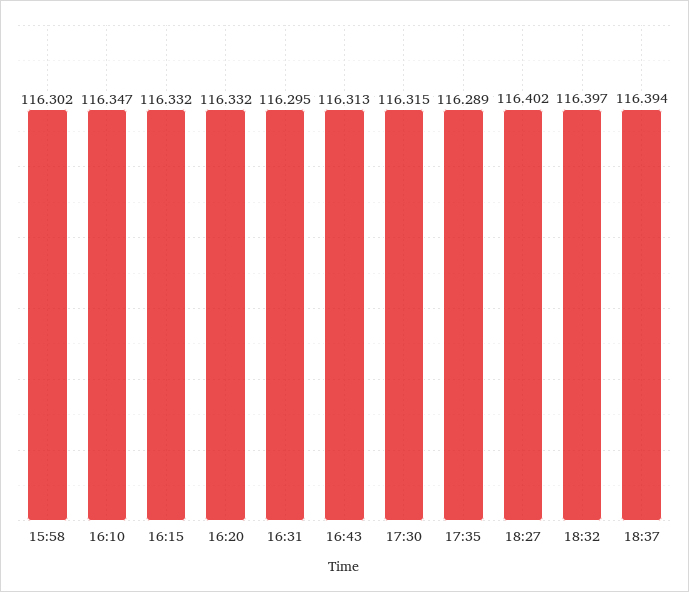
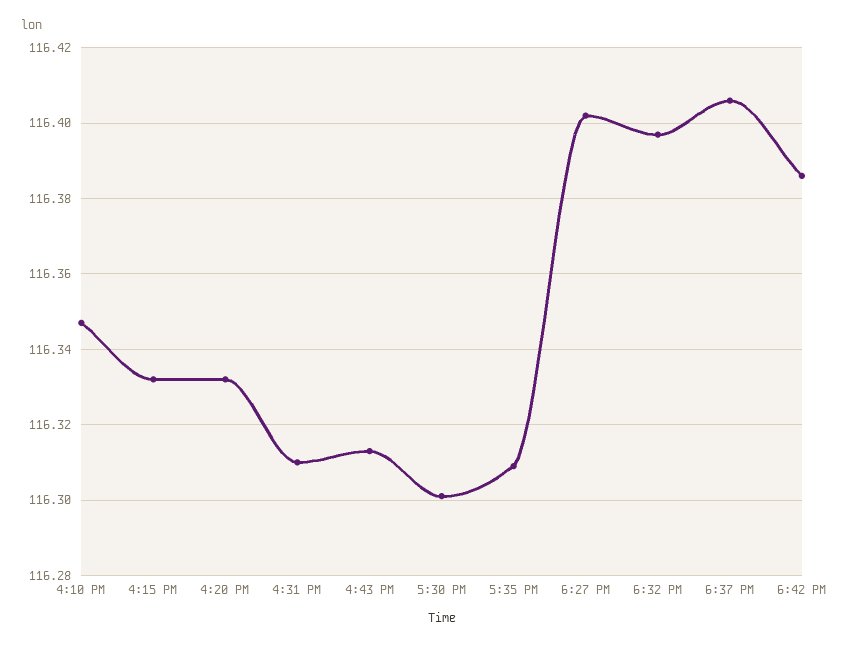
15:58: 116.302 -> none
16:31: 116.295 -> 116.31
17:30: 116.315 -> 116.3
17:35: 116.289 -> 116.31
18:37: 116.394 -> 116.405
6:42 PM: none -> 116.385

